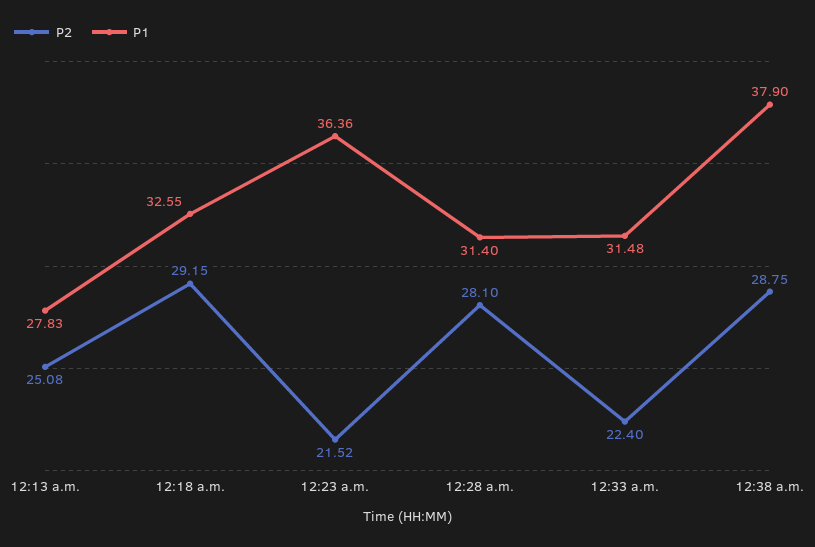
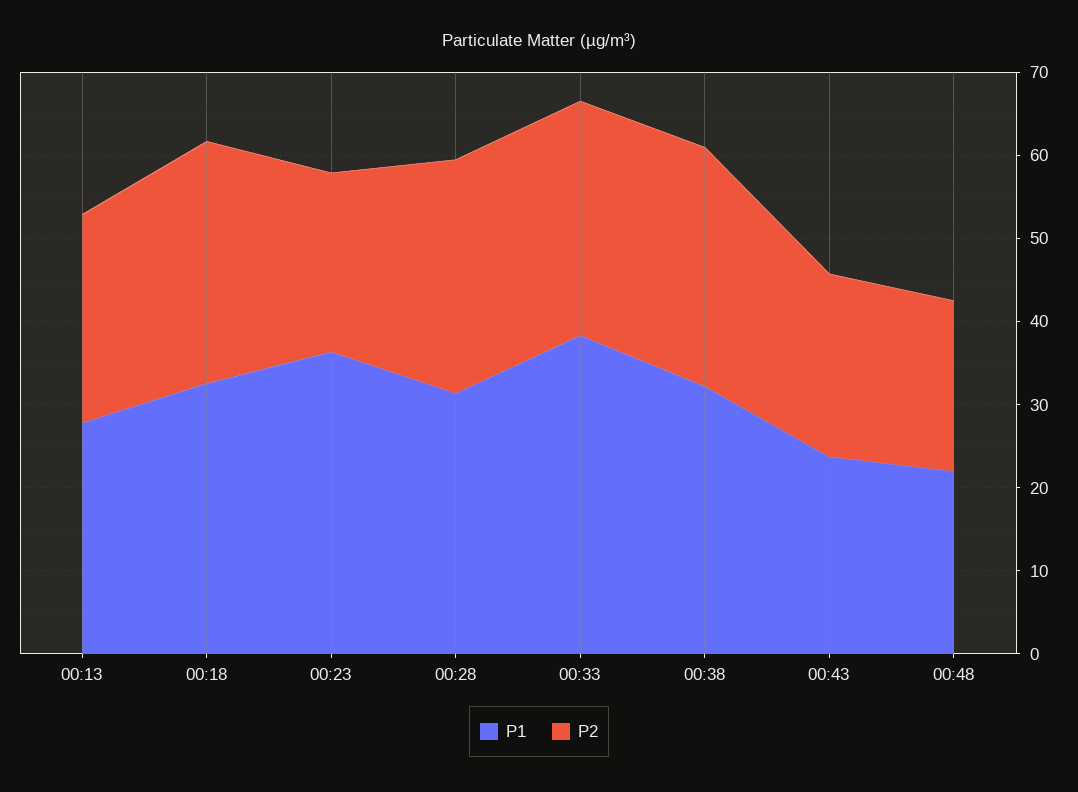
P2, 12:33 a.m.: 22.4 -> 28
P1, 12:33 a.m.: 31.48 -> 38
P1, 12:38 a.m.: 37.9 -> 32
P1, 00:43: none -> 24
P2, 00:43: none -> 22
P1, 00:48: none -> 22
P2, 00:48: none -> 20

